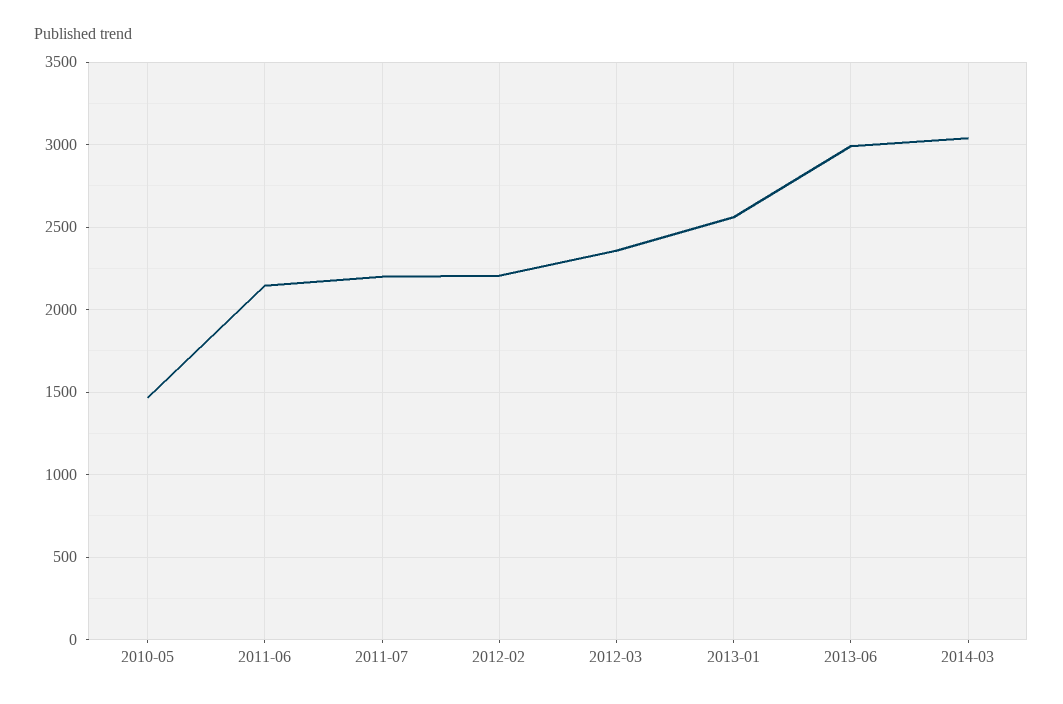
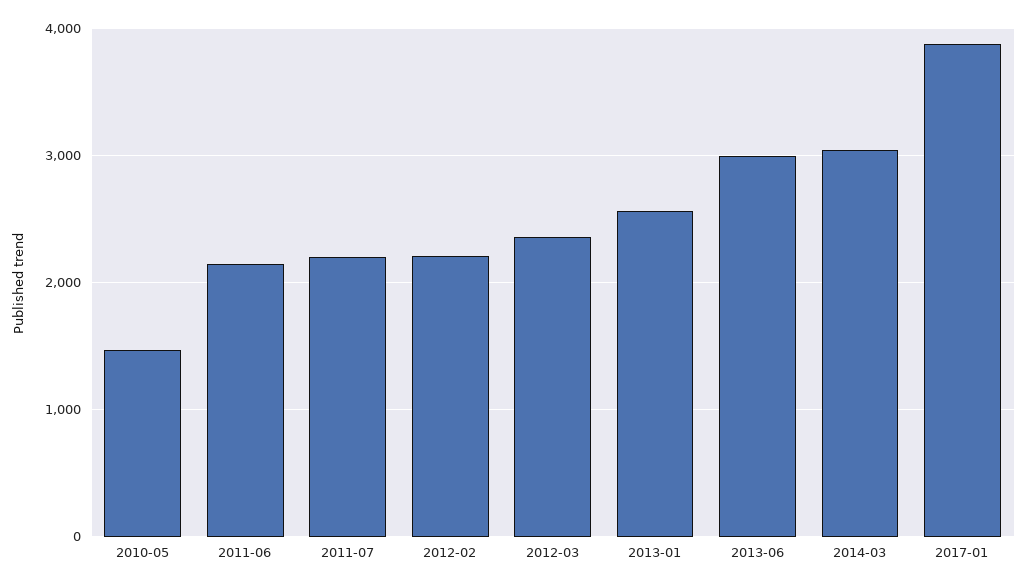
2017-01: none -> 3900

